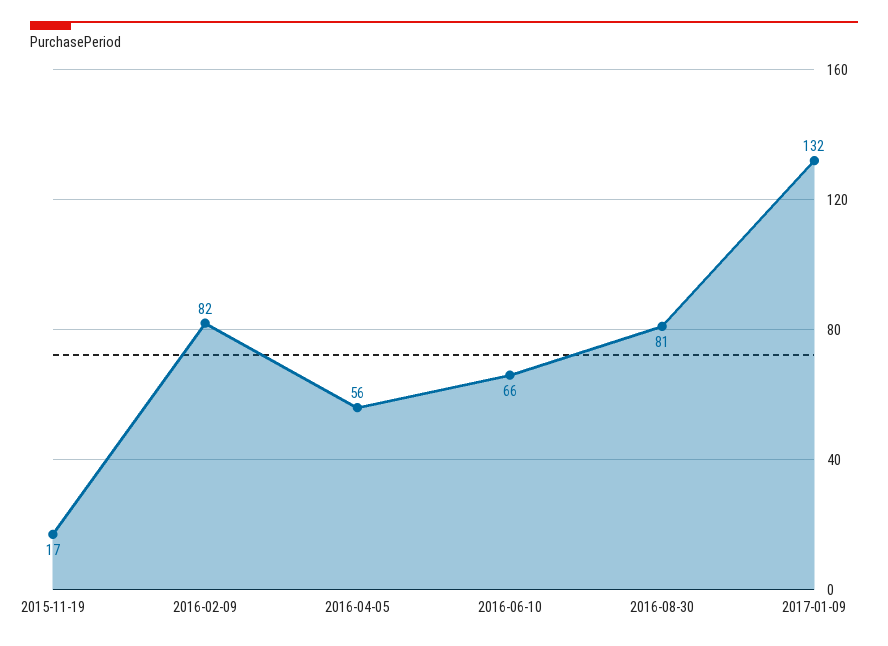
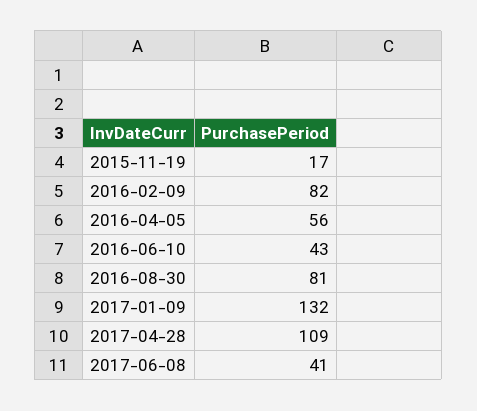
2016-06-10: 66 -> 43
2017-04-28: none -> 109
2017-06-08: none -> 41

